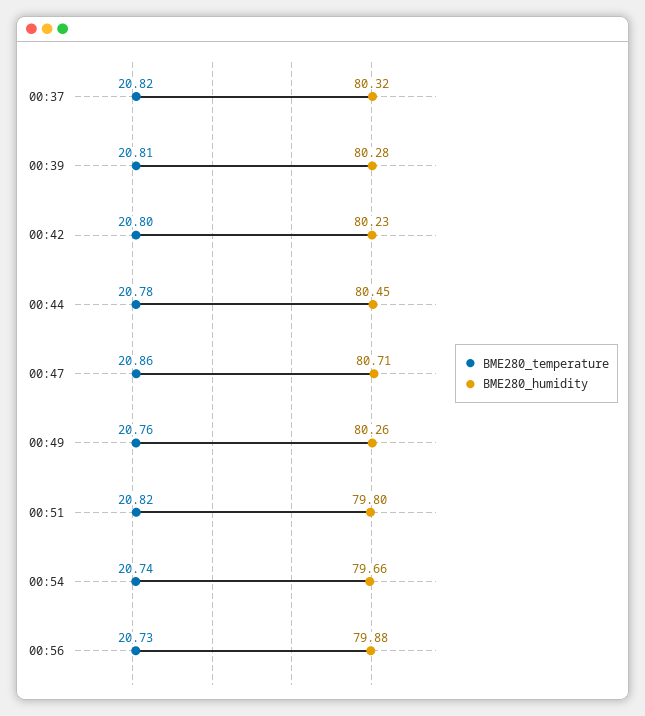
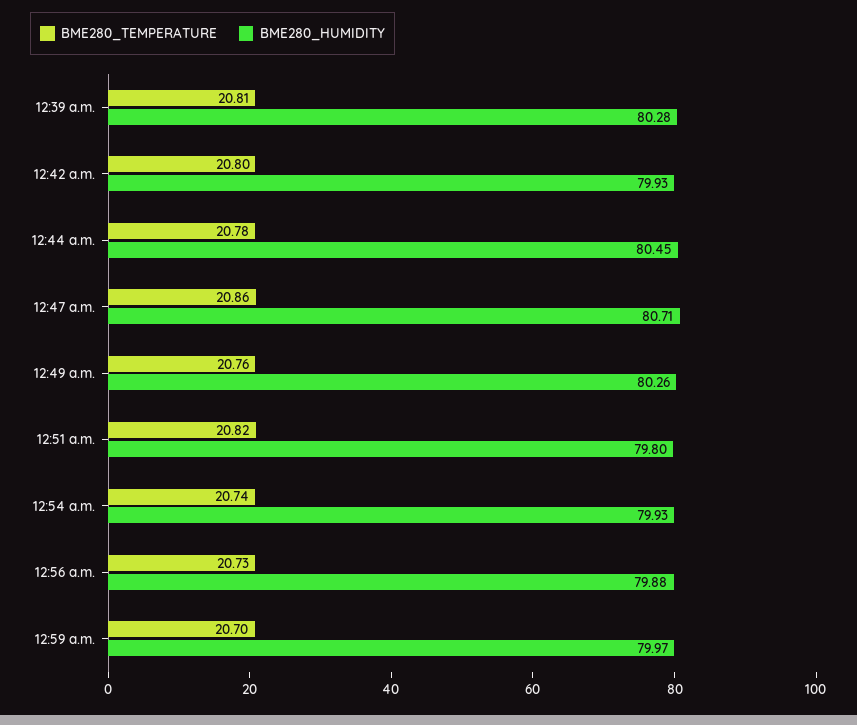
BME280_temperature, 00:37: 20.82 -> none
BME280_humidity, 00:37: 80.32 -> none
BME280_humidity, 00:42: 80.23 -> 79.93
BME280_humidity, 00:54: 79.66 -> 79.93
BME280_temperature, 12:59 a.m.: none -> 20.7
BME280_humidity, 12:59 a.m.: none -> 79.97

